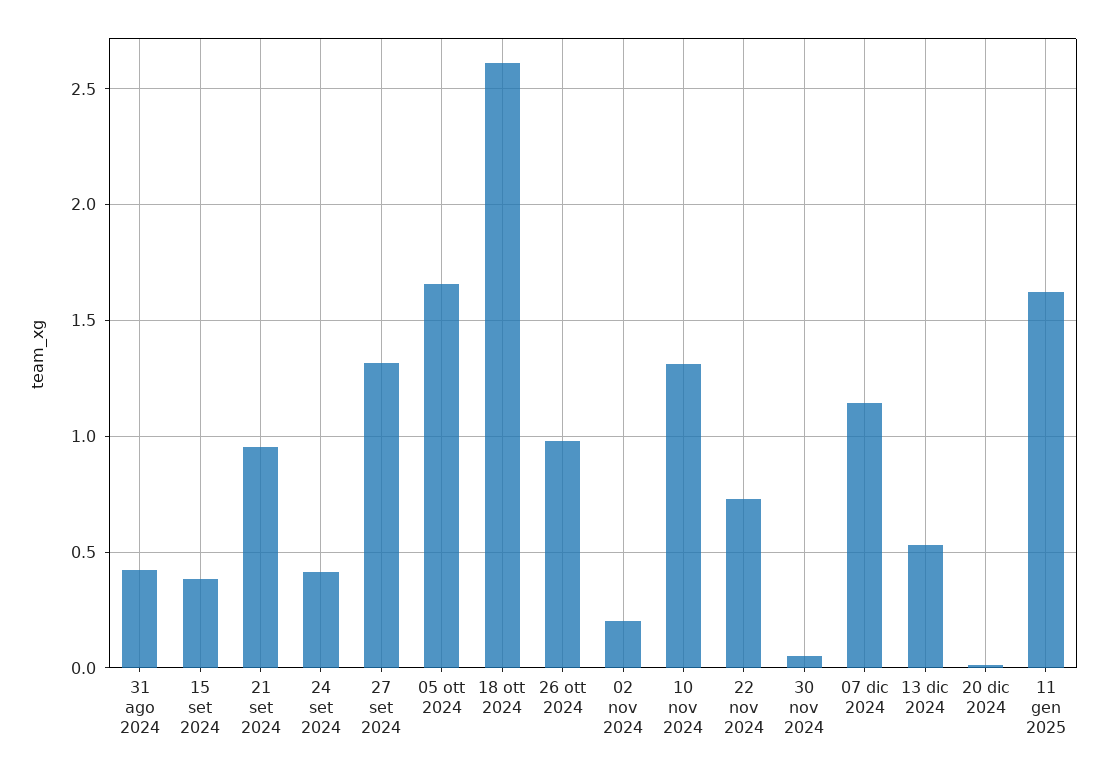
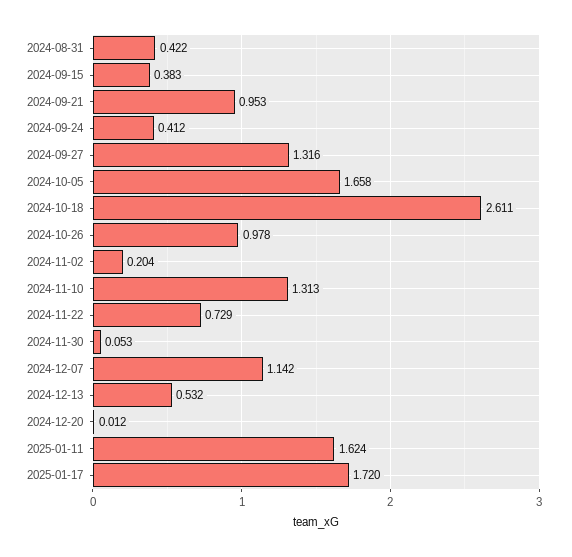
2025-01-17: none -> 1.72

